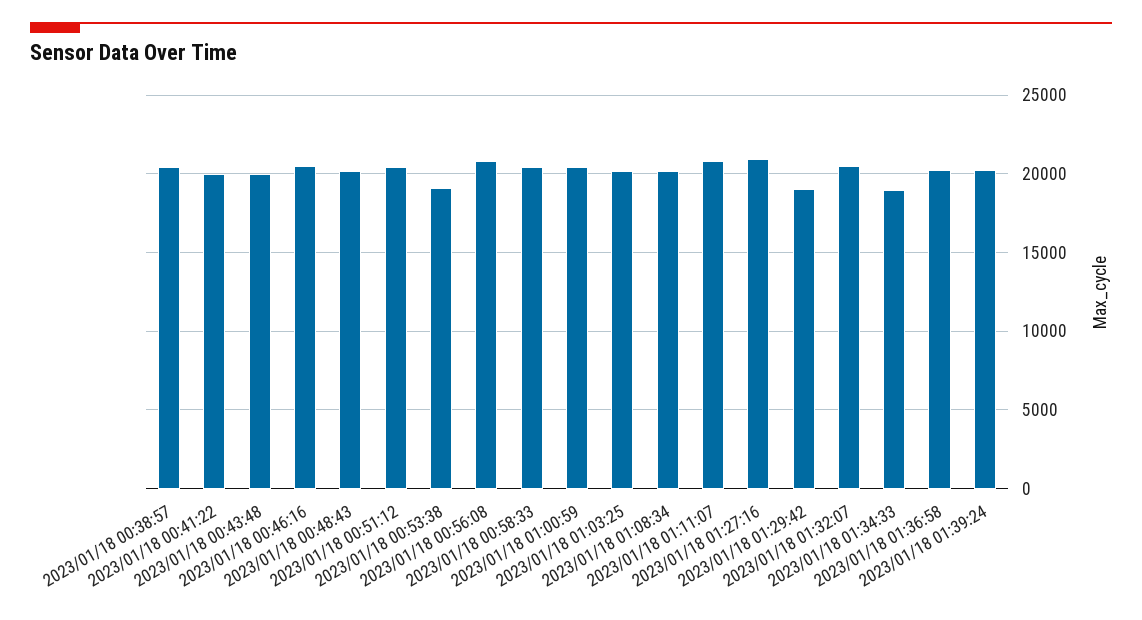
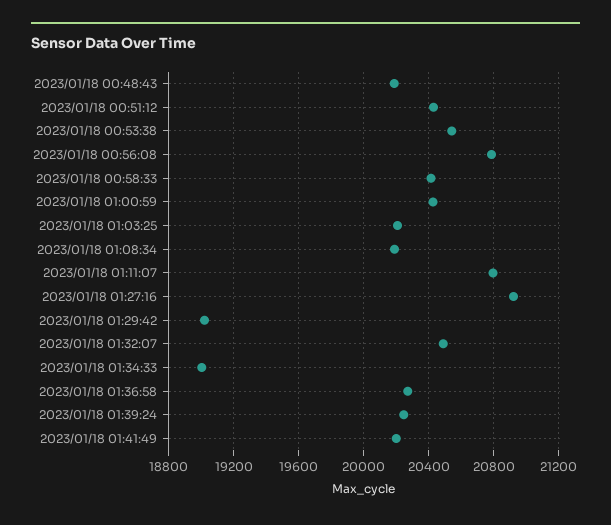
2023/01/18 00:38:57: 20500 -> none
2023/01/18 00:41:22: 20000 -> none
2023/01/18 00:43:48: 20000 -> none
2023/01/18 00:46:16: 20500 -> none
2023/01/18 00:53:38: 19000 -> 20550
2023/01/18 01:41:49: none -> 20200

